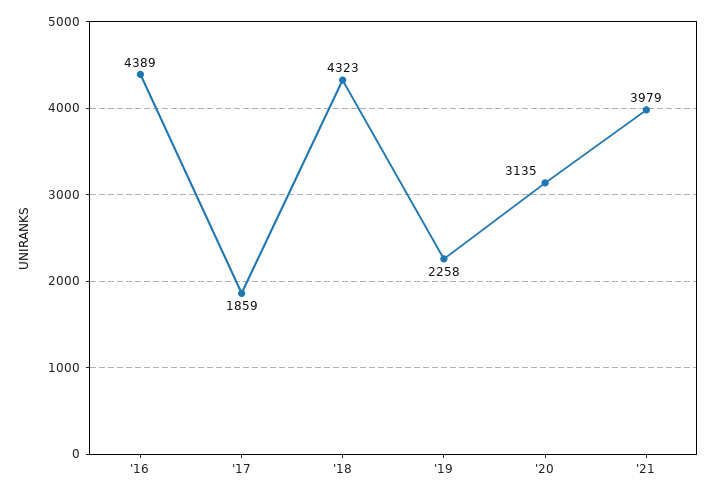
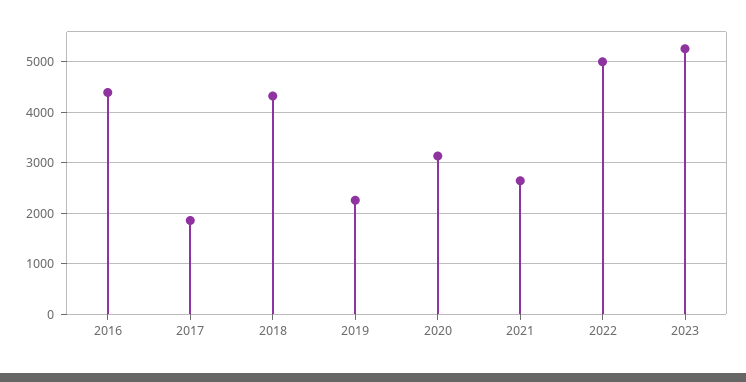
'21: 3979 -> 2600
2022: none -> 5000
2023: none -> 5200

